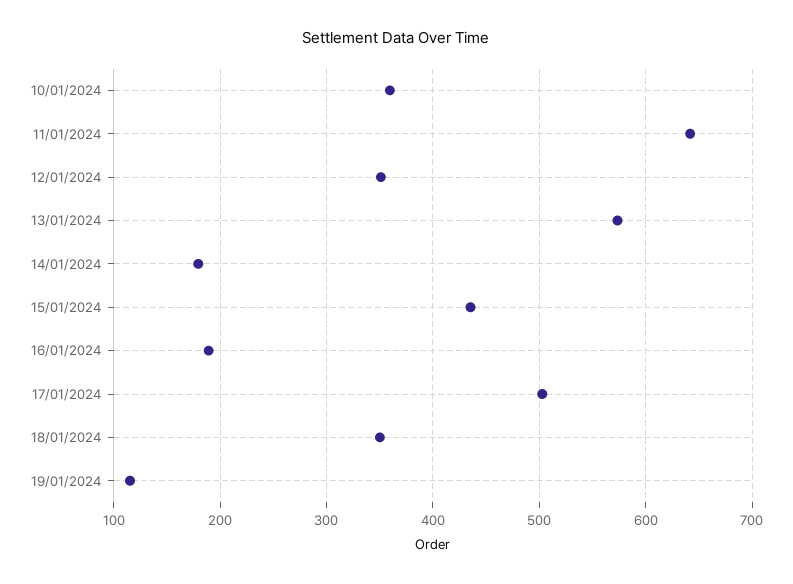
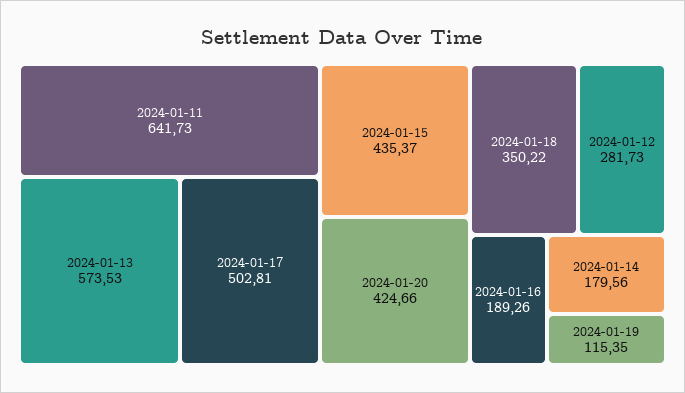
10/01/2024: 360 -> none
12/01/2024: 350 -> 281.73
2024-01-20: none -> 424.66

